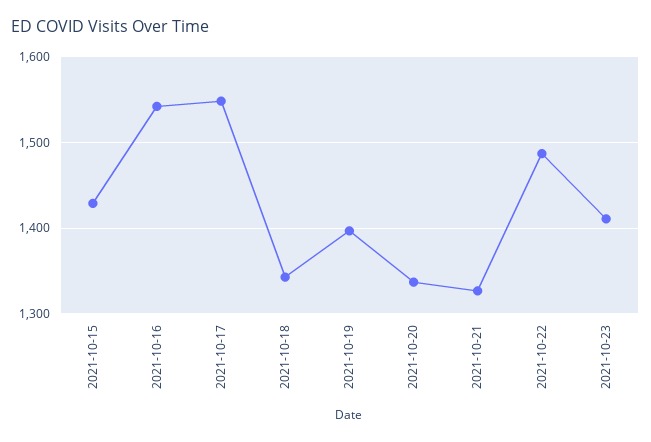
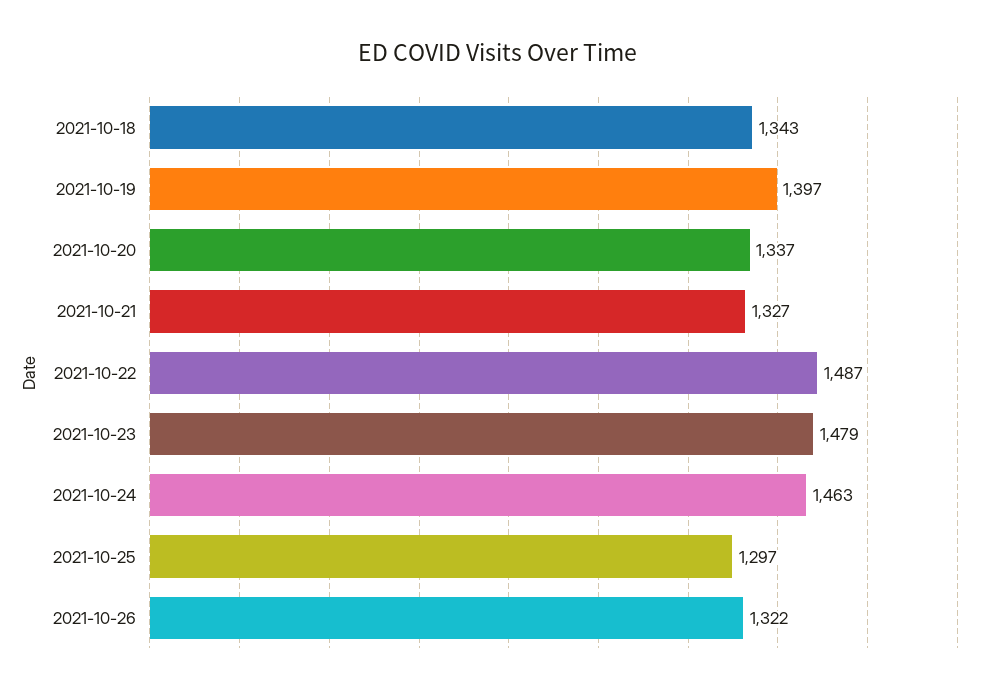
2021-10-15: 1430 -> none
2021-10-16: 1540 -> none
2021-10-17: 1550 -> none
2021-10-23: 1410 -> 1479
2021-10-24: none -> 1463
2021-10-25: none -> 1297
2021-10-26: none -> 1322

